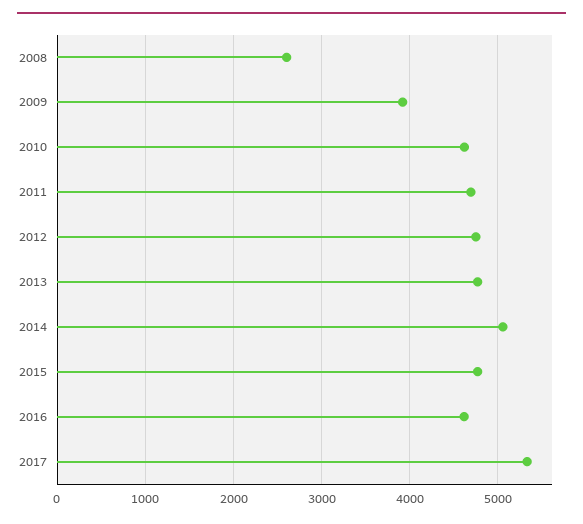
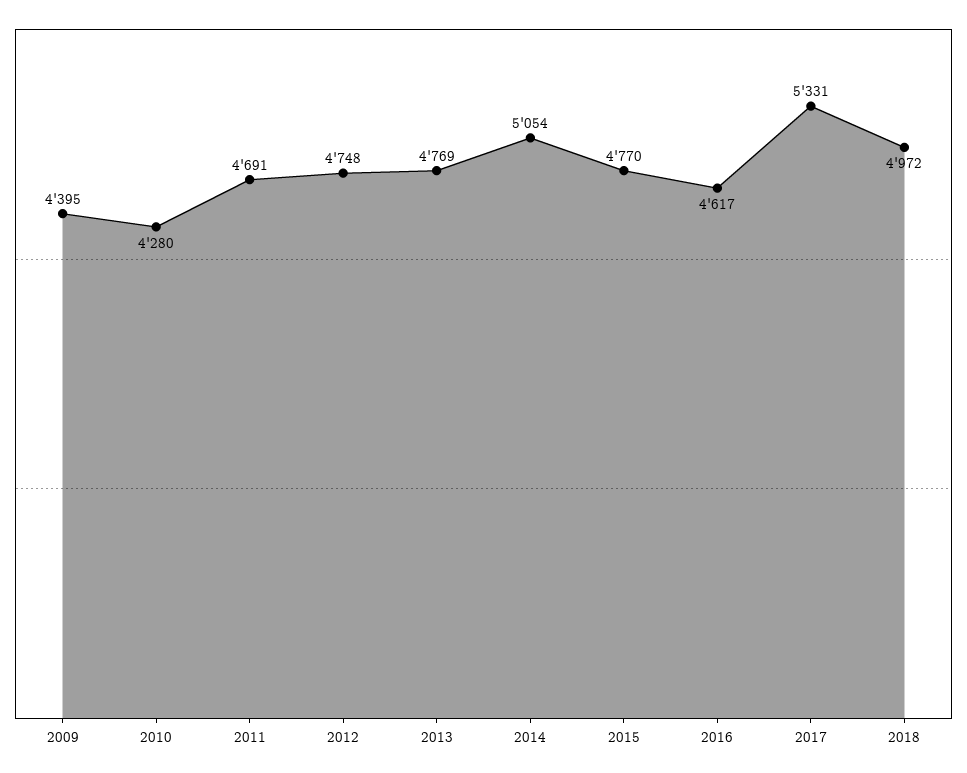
2008: 2600 -> none
2009: 3900 -> 4395
2010: 4600 -> 4280
2018: none -> 4972

